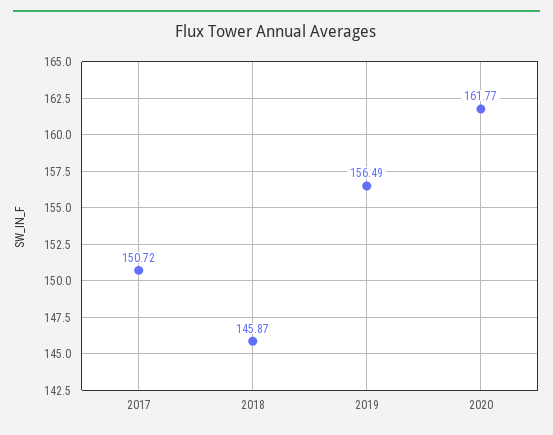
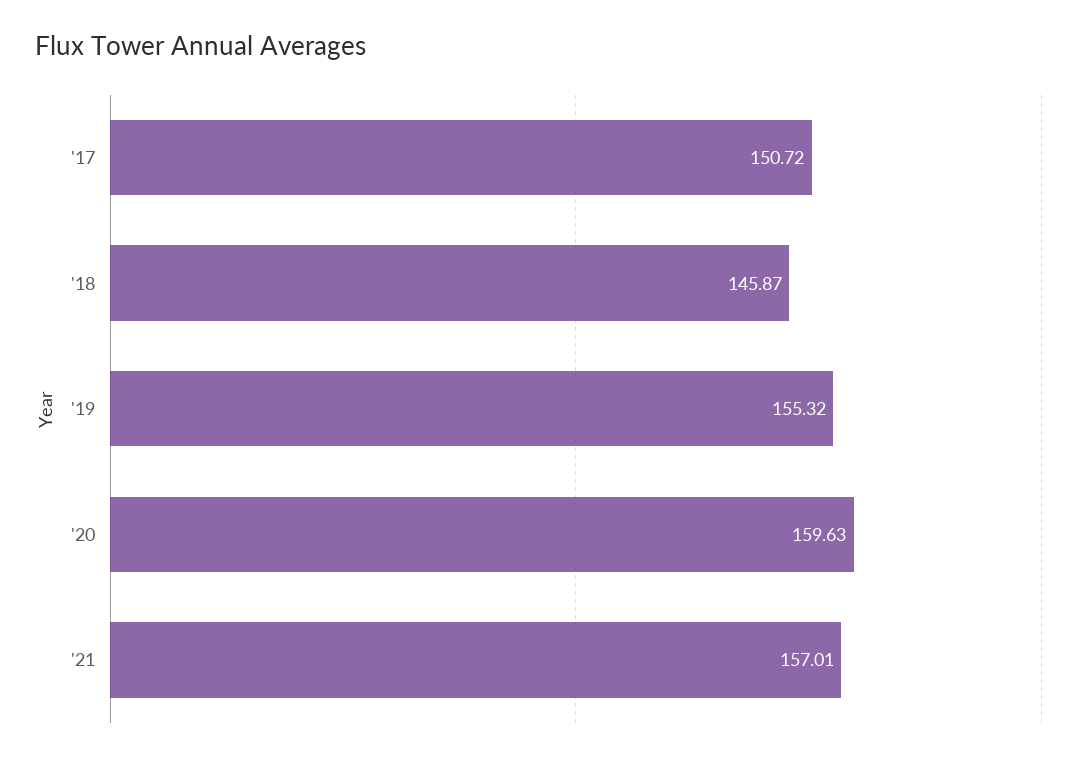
2019: 156.49 -> 155.32
2020: 161.77 -> 159.63
'21: none -> 157.01

